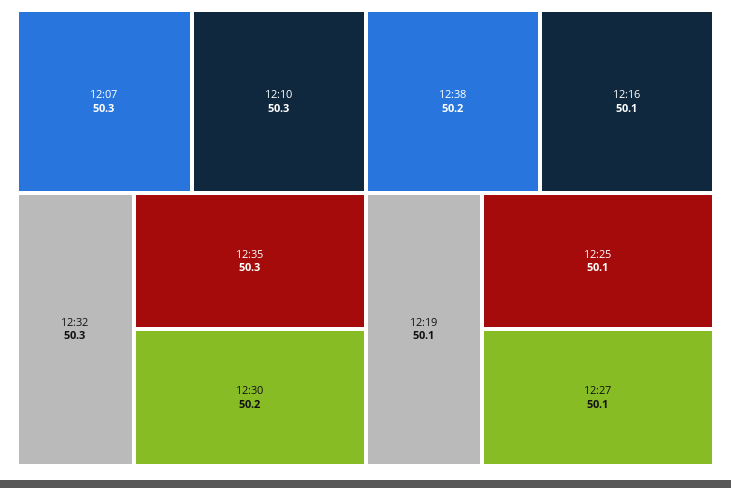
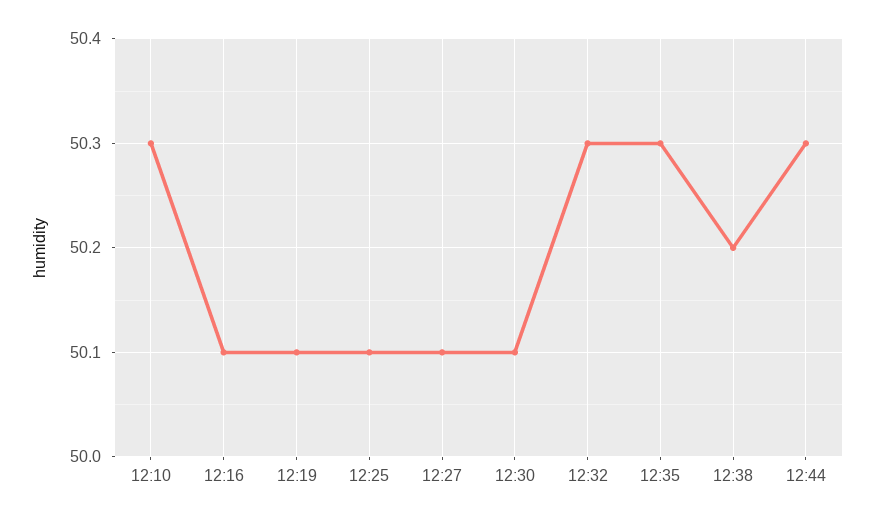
12:07: 50.3 -> none
12:30: 50.2 -> 50.1
12:44: none -> 50.3

